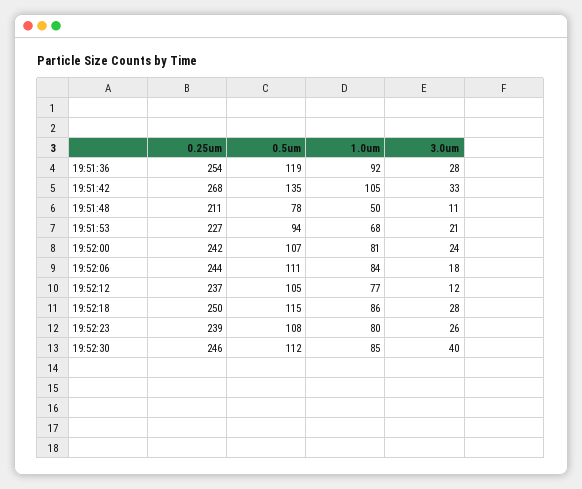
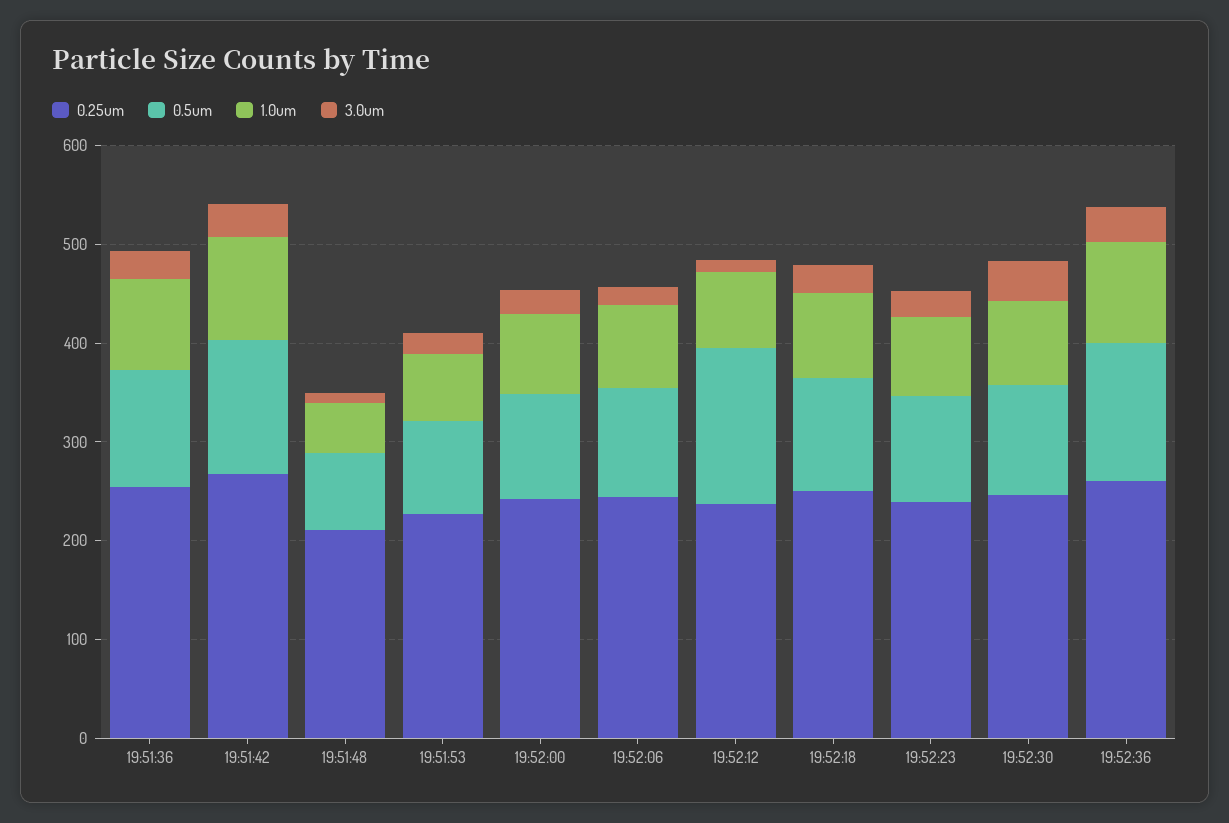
0.5um, 19:52:12: 105 -> 160
0.25um, 19:52:36: none -> 260
0.5um, 19:52:36: none -> 140
1.0um, 19:52:36: none -> 100
3.0um, 19:52:36: none -> 40

